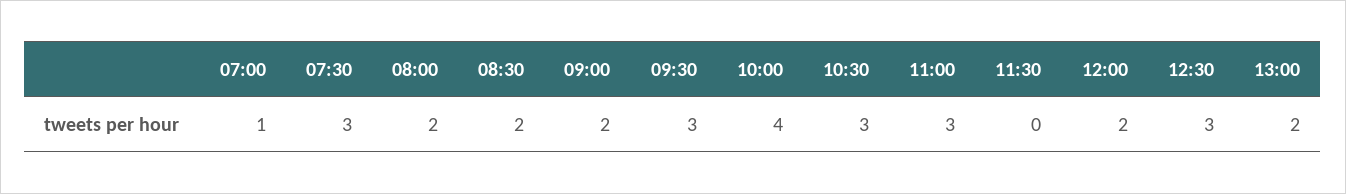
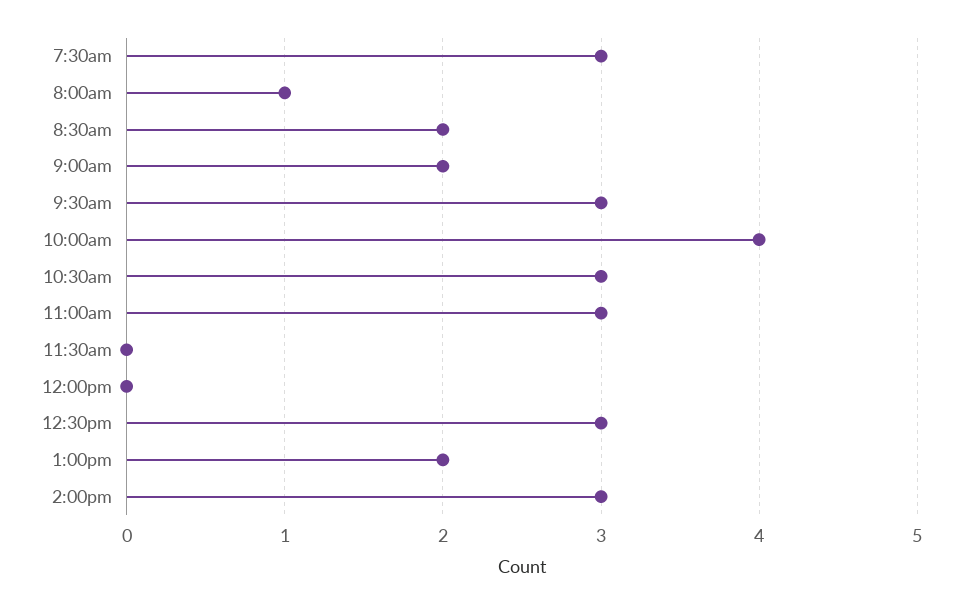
07:00: 1 -> none
08:00: 2 -> 1
12:00: 2 -> 0
2:00pm: none -> 3

